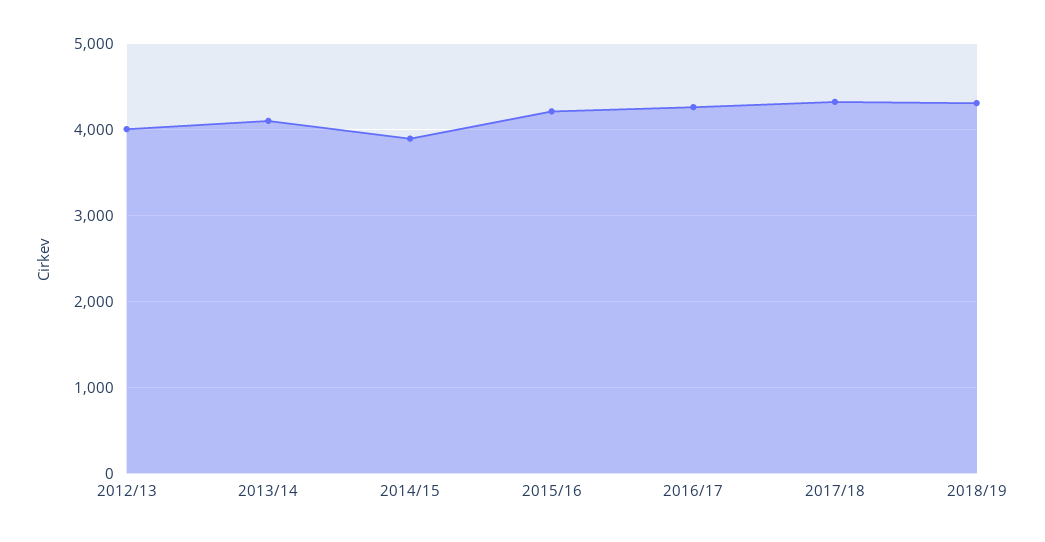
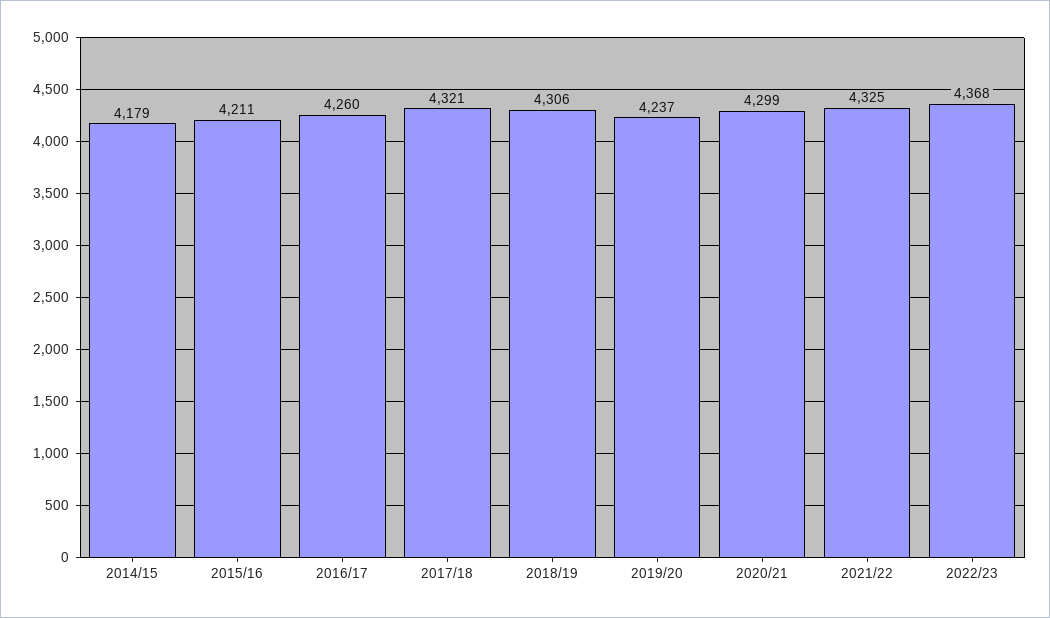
2012/13: 4000 -> none
2013/14: 4100 -> none
2014/15: 3900 -> 4179
2019/20: none -> 4237
2020/21: none -> 4299
2021/22: none -> 4325
2022/23: none -> 4368

